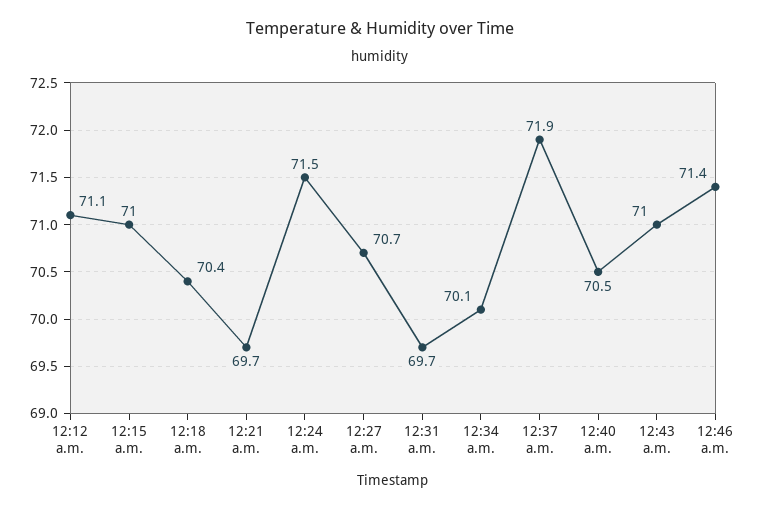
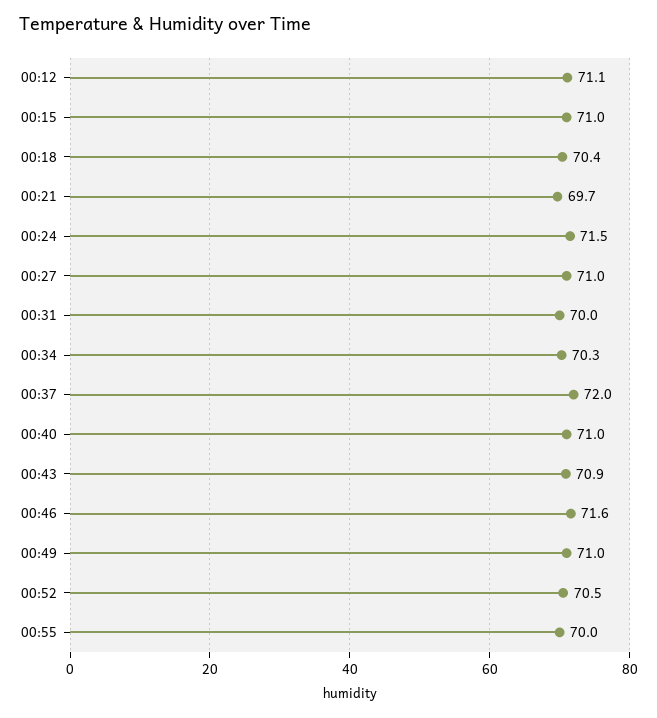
12:27 a.m.: 70.7 -> 71
12:31 a.m.: 69.7 -> 70
12:34 a.m.: 70.1 -> 70.3
12:37 a.m.: 71.9 -> 72
12:40 a.m.: 70.5 -> 71
12:43 a.m.: 71 -> 70.9
12:46 a.m.: 71.4 -> 71.6
00:49: none -> 71
00:52: none -> 70.5
00:55: none -> 70

